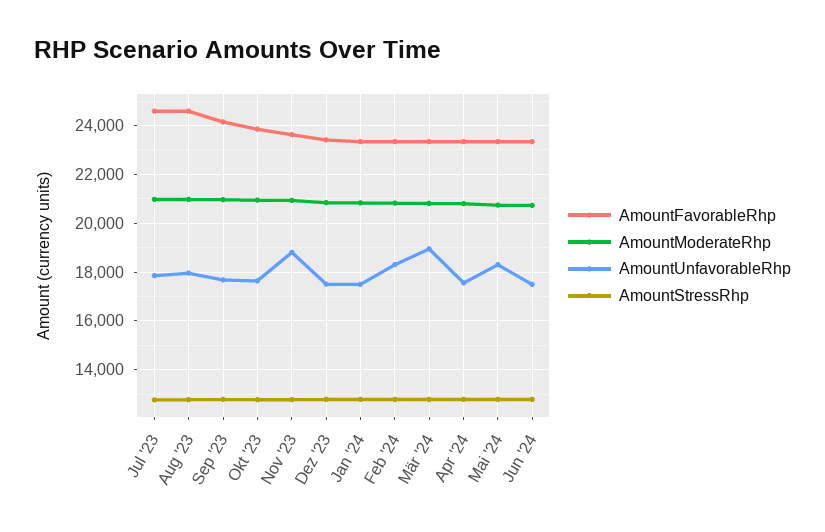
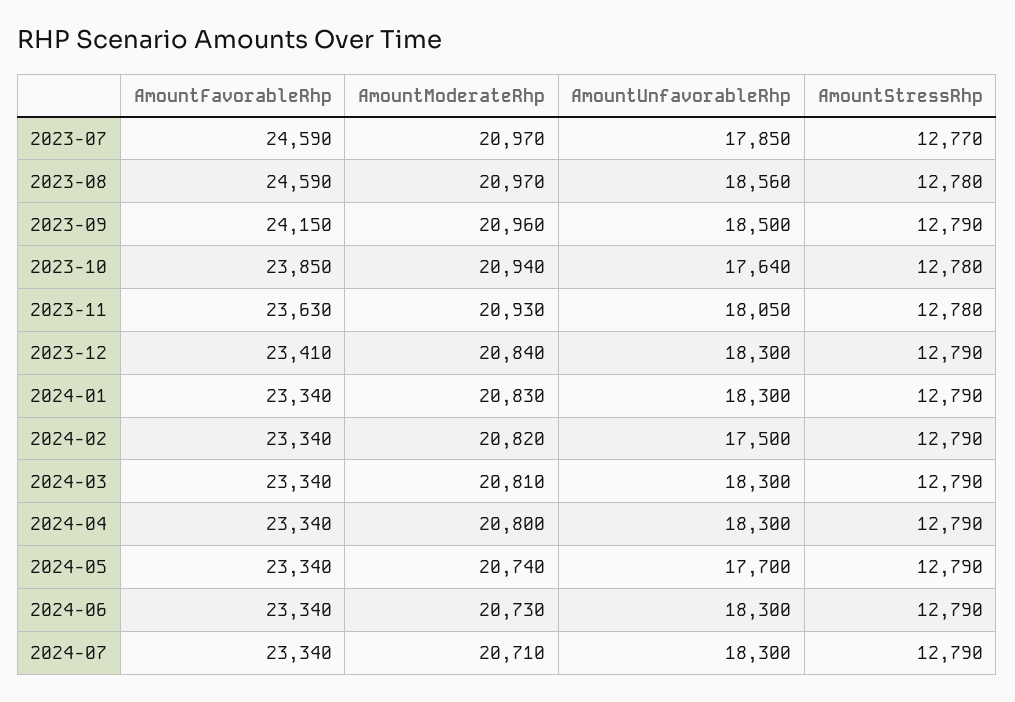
AmountUnfavorableRhp, Aug '23: 18000 -> 18560
AmountUnfavorableRhp, Sep '23: 17750 -> 18500
AmountUnfavorableRhp, Nov '23: 18750 -> 18050
AmountUnfavorableRhp, Dez '23: 17500 -> 18300
AmountUnfavorableRhp, Jan '24: 17500 -> 18300
AmountUnfavorableRhp, Feb '24: 18250 -> 17500
AmountUnfavorableRhp, Mär '24: 19000 -> 18300
AmountUnfavorableRhp, Apr '24: 17500 -> 18300
AmountUnfavorableRhp, Mai '24: 18250 -> 17700
AmountUnfavorableRhp, Jun '24: 17500 -> 18300
AmountFavorableRhp, 2024-07: none -> 23340
AmountModerateRhp, 2024-07: none -> 20710
AmountUnfavorableRhp, 2024-07: none -> 18300
AmountStressRhp, 2024-07: none -> 12790

